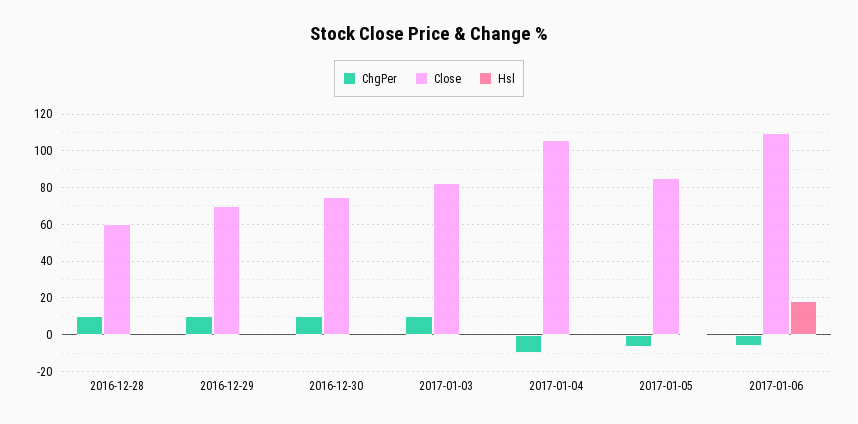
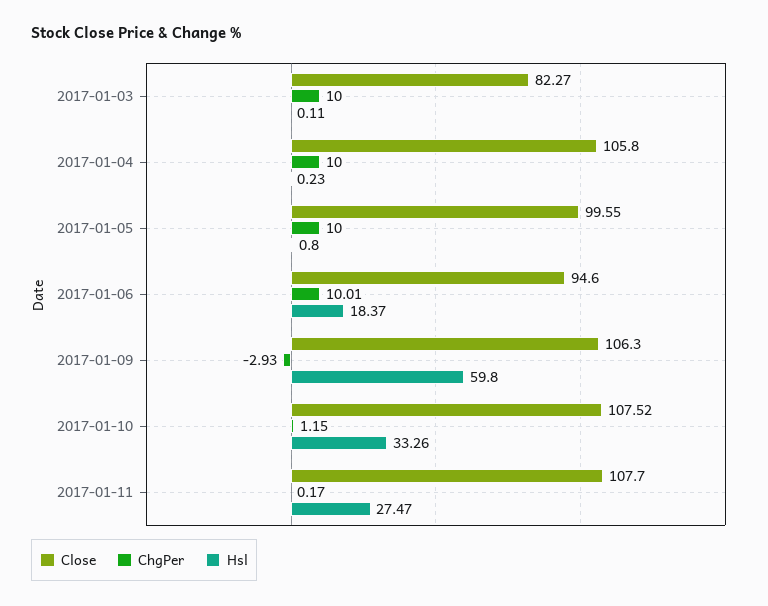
ChgPer, 2016-12-28: 10 -> none
Close, 2016-12-28: 60 -> none
Hsl, 2016-12-28: 0 -> none
ChgPer, 2016-12-29: 10 -> none
Close, 2016-12-29: 70 -> none
Hsl, 2016-12-29: 0 -> none
ChgPer, 2016-12-30: 10 -> none
Close, 2016-12-30: 75 -> none
Hsl, 2016-12-30: 0 -> none
ChgPer, 2017-01-04: -10 -> 10
ChgPer, 2017-01-05: -5 -> 10
Close, 2017-01-05: 85 -> 99.55
ChgPer, 2017-01-06: -5 -> 10.01
Close, 2017-01-06: 110 -> 94.6
Close, 2017-01-09: none -> 106.3
ChgPer, 2017-01-09: none -> -2.93
Hsl, 2017-01-09: none -> 59.8
Close, 2017-01-10: none -> 107.52
ChgPer, 2017-01-10: none -> 1.15
Hsl, 2017-01-10: none -> 33.26
Close, 2017-01-11: none -> 107.7
ChgPer, 2017-01-11: none -> 0.17
Hsl, 2017-01-11: none -> 27.47

